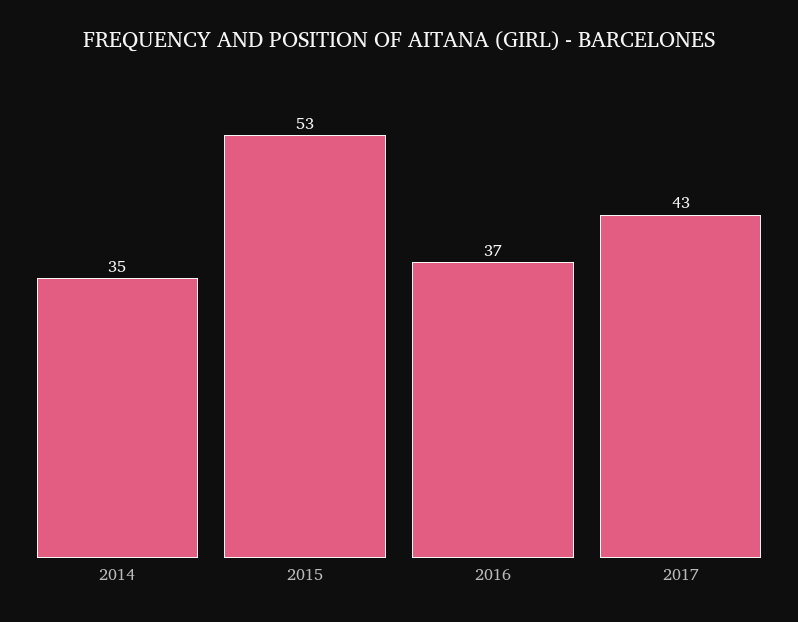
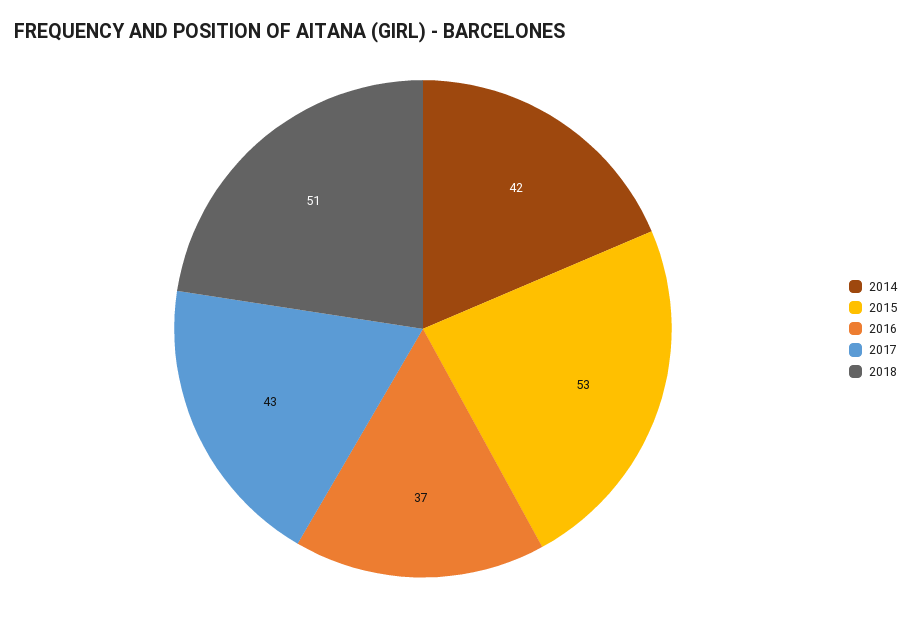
2014: 35 -> 42
2018: none -> 51

